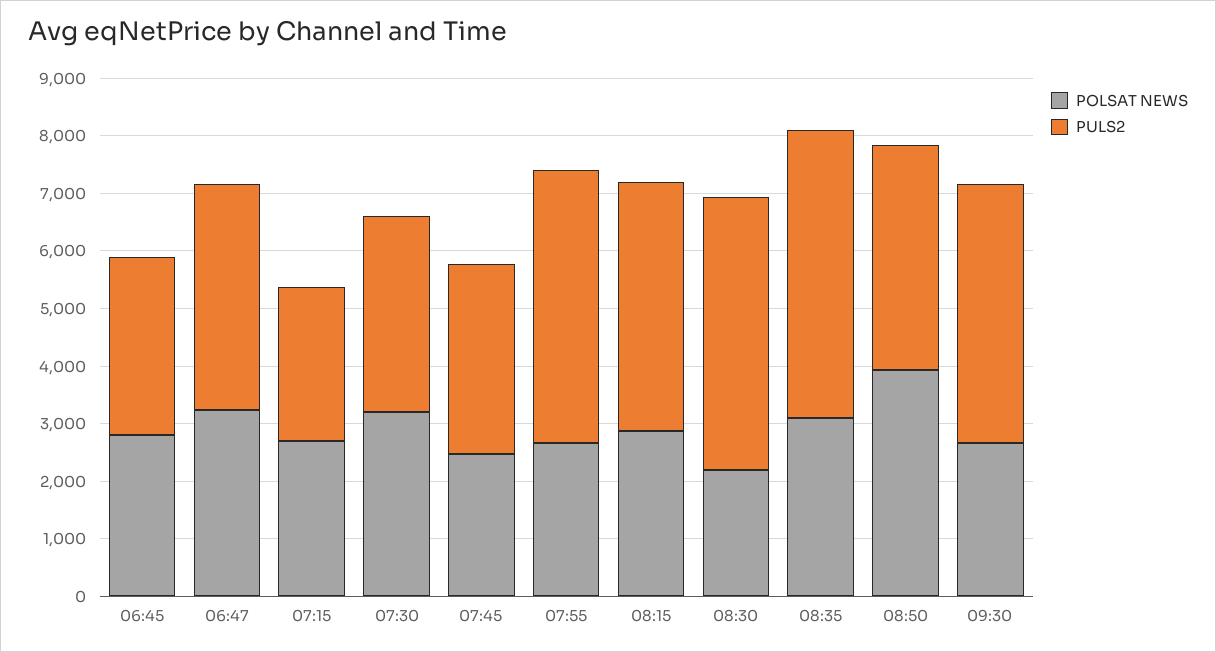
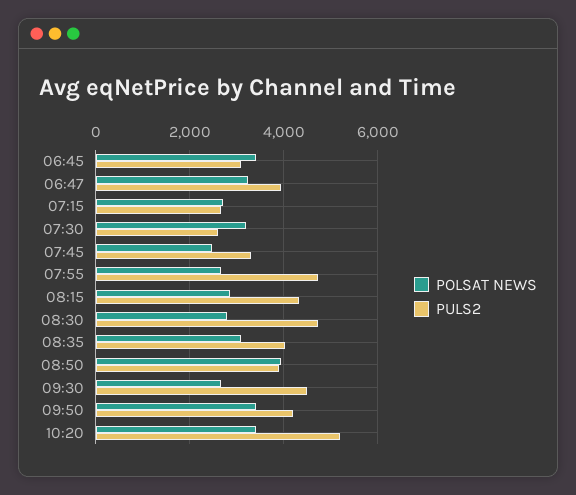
POLSAT NEWS, 06:45: 2800 -> 3400
PULS2, 07:30: 3400 -> 2600
POLSAT NEWS, 08:30: 2200 -> 2800
PULS2, 08:35: 5000 -> 4000
POLSAT NEWS, 09:50: none -> 3400
PULS2, 09:50: none -> 4200
POLSAT NEWS, 10:20: none -> 3400
PULS2, 10:20: none -> 5200

